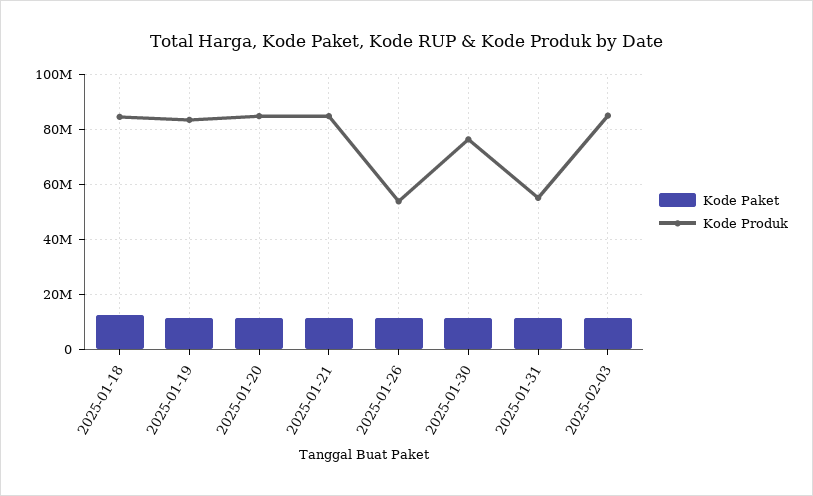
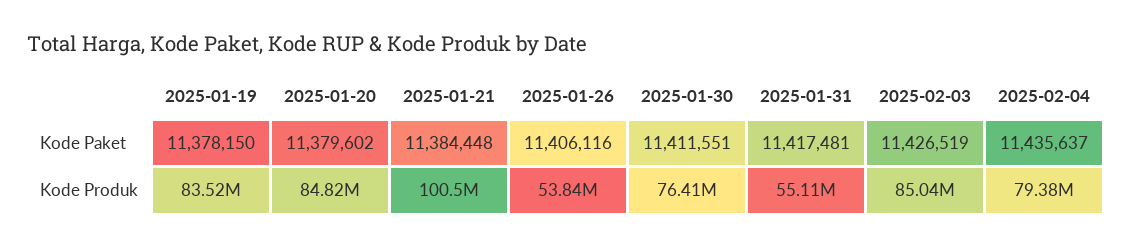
Kode Paket, 2025-01-18: 12500000 -> none
Kode Produk, 2025-01-18: 85000000 -> none
Kode Produk, 2025-01-21: 85000000 -> 100500000
Kode Paket, 2025-02-04: none -> 11435637
Kode Produk, 2025-02-04: none -> 79380000

